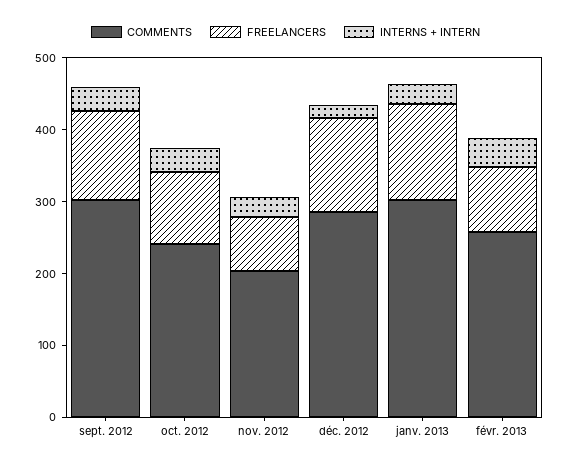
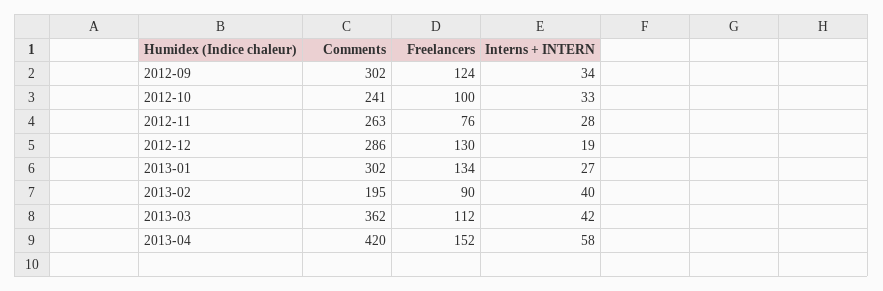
COMMENTS, nov. 2012: 200 -> 263
COMMENTS, févr. 2013: 260 -> 195
COMMENTS, 2013-03: none -> 362
FREELANCERS, 2013-03: none -> 112
INTERNS + INTERN, 2013-03: none -> 42
COMMENTS, 2013-04: none -> 420
FREELANCERS, 2013-04: none -> 152
INTERNS + INTERN, 2013-04: none -> 58

